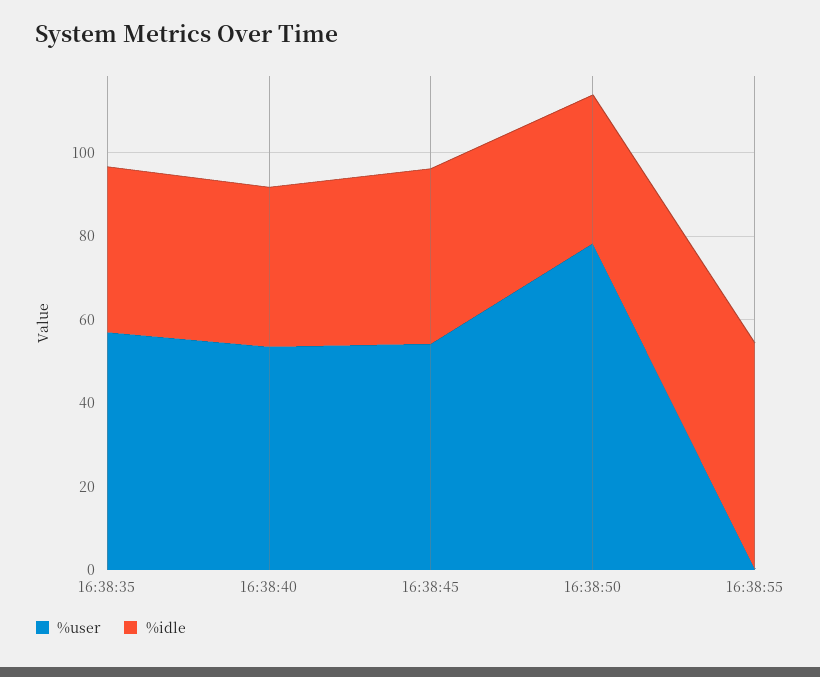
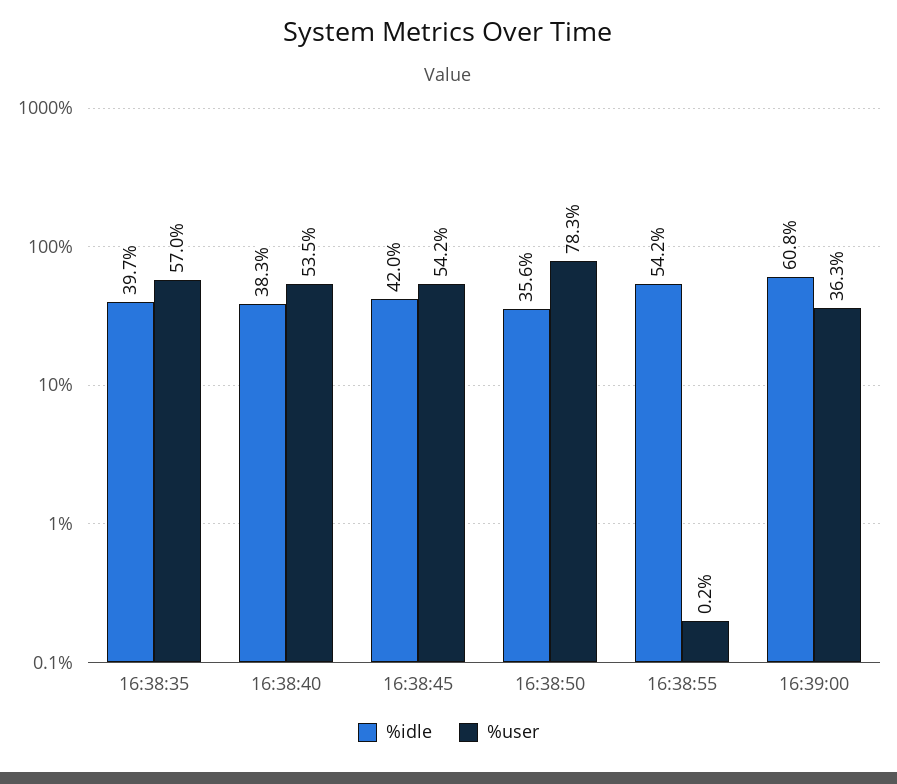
%idle, 16:39:00: none -> 60.8
%user, 16:39:00: none -> 36.3

